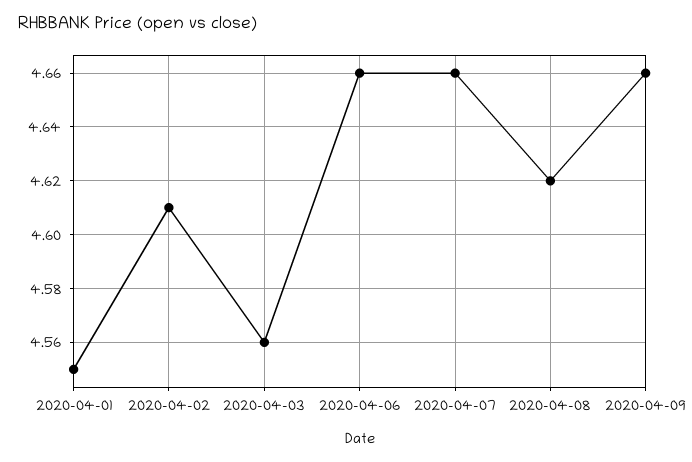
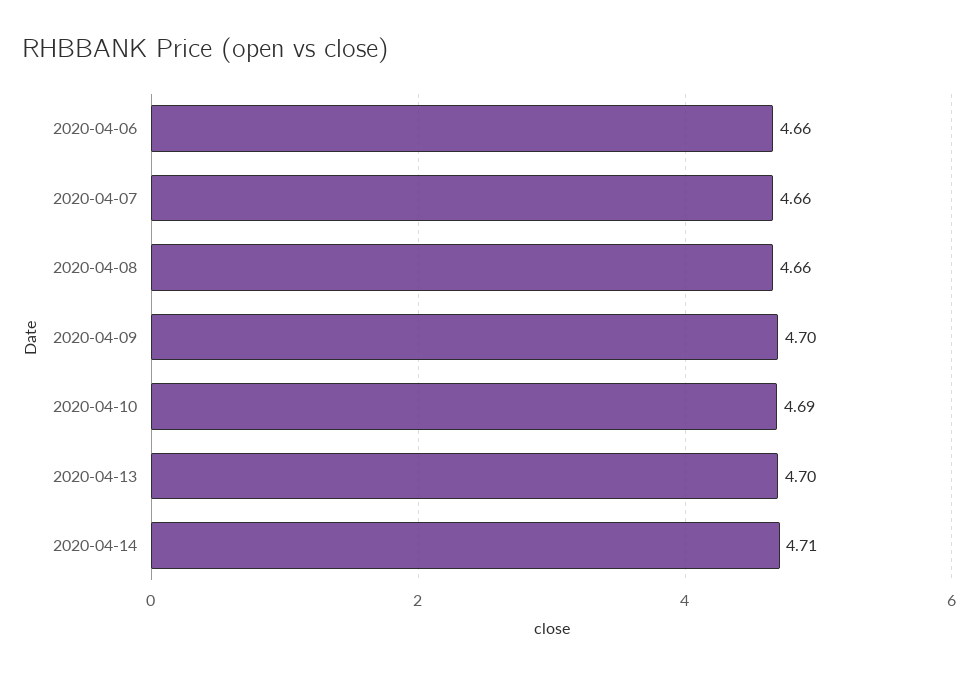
2020-04-01: 4.55 -> none
2020-04-02: 4.61 -> none
2020-04-03: 4.56 -> none
2020-04-08: 4.62 -> 4.66
2020-04-09: 4.66 -> 4.7
2020-04-10: none -> 4.69
2020-04-13: none -> 4.7
2020-04-14: none -> 4.71

